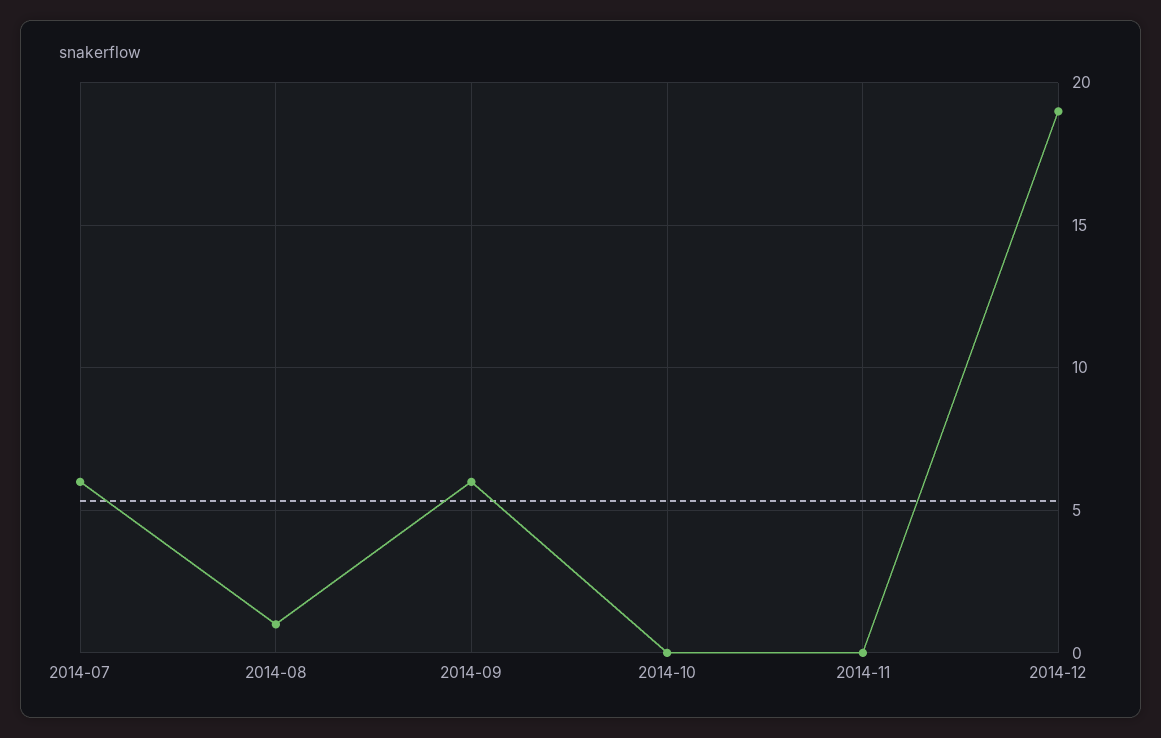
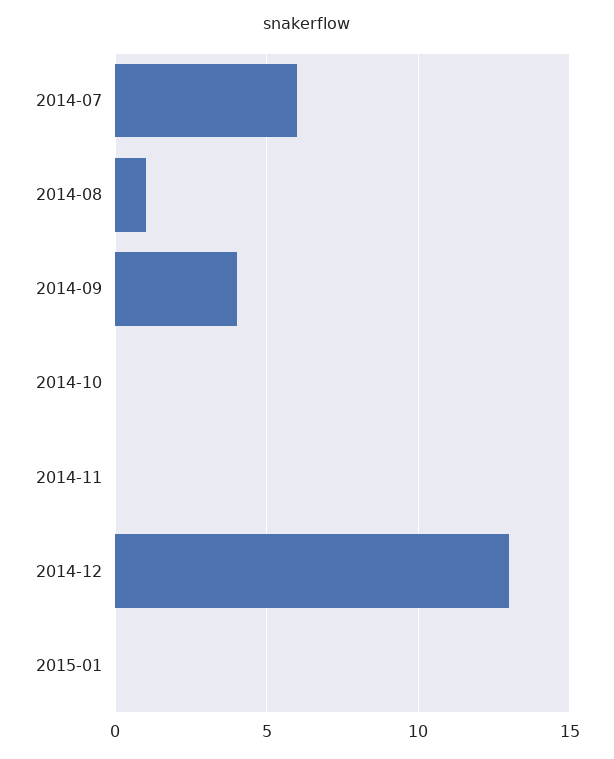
2014-09: 6 -> 4
2014-12: 19 -> 13
2015-01: none -> 0

